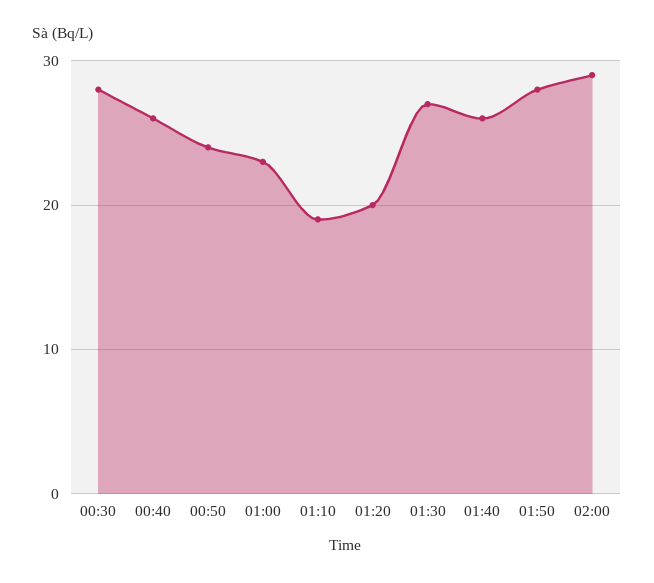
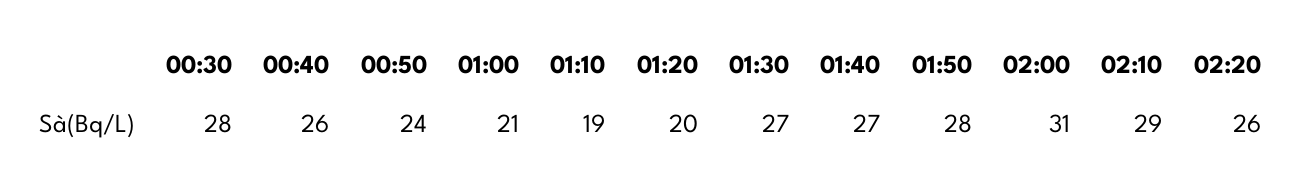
01:00: 23 -> 21
01:40: 26 -> 27
02:00: 29 -> 31
02:10: none -> 29
02:20: none -> 26

